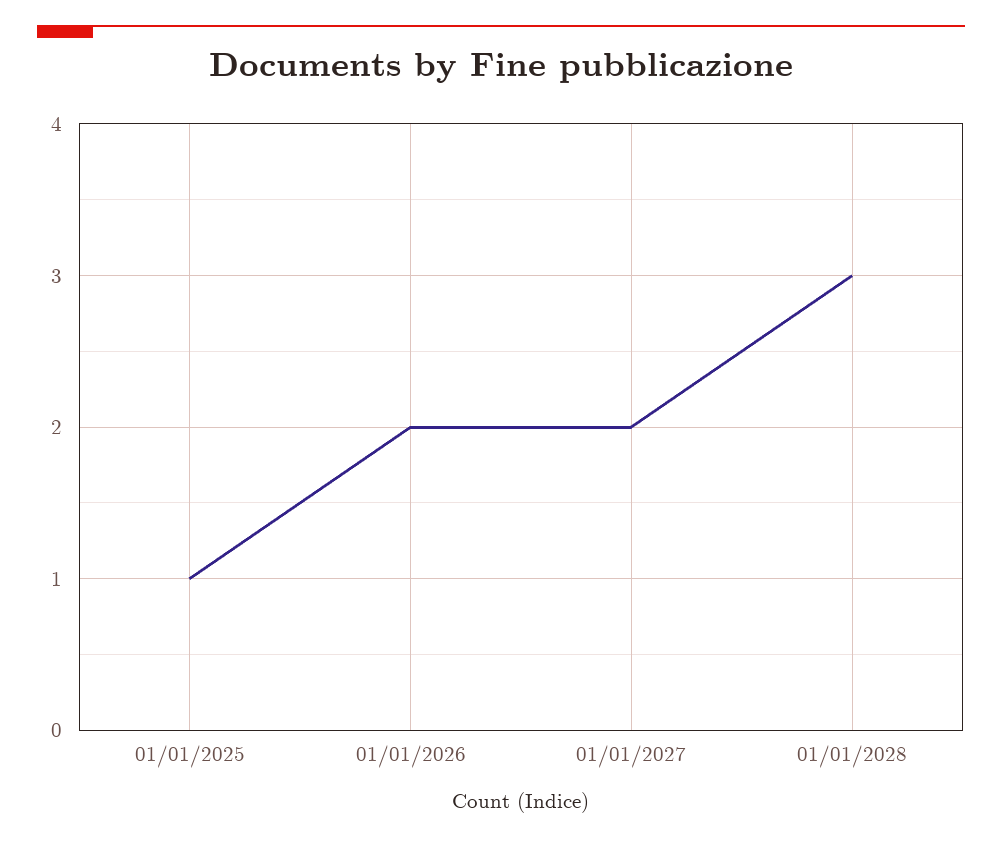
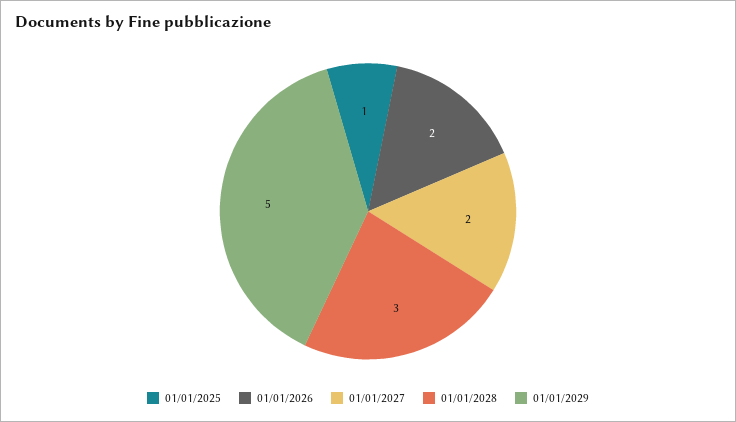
01/01/2029: none -> 5

